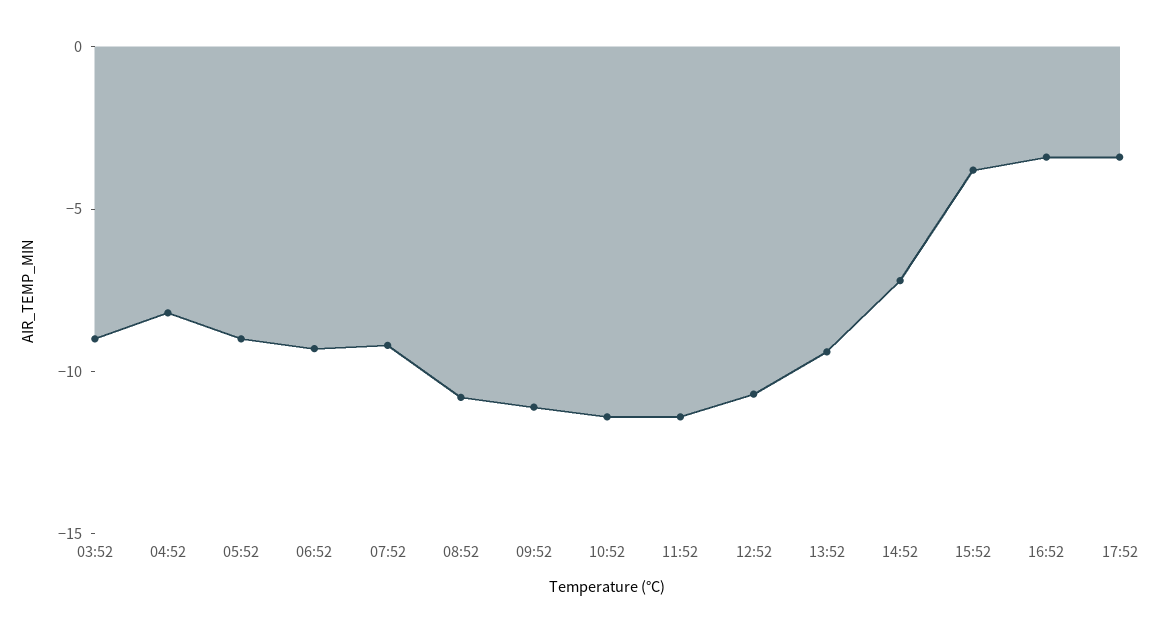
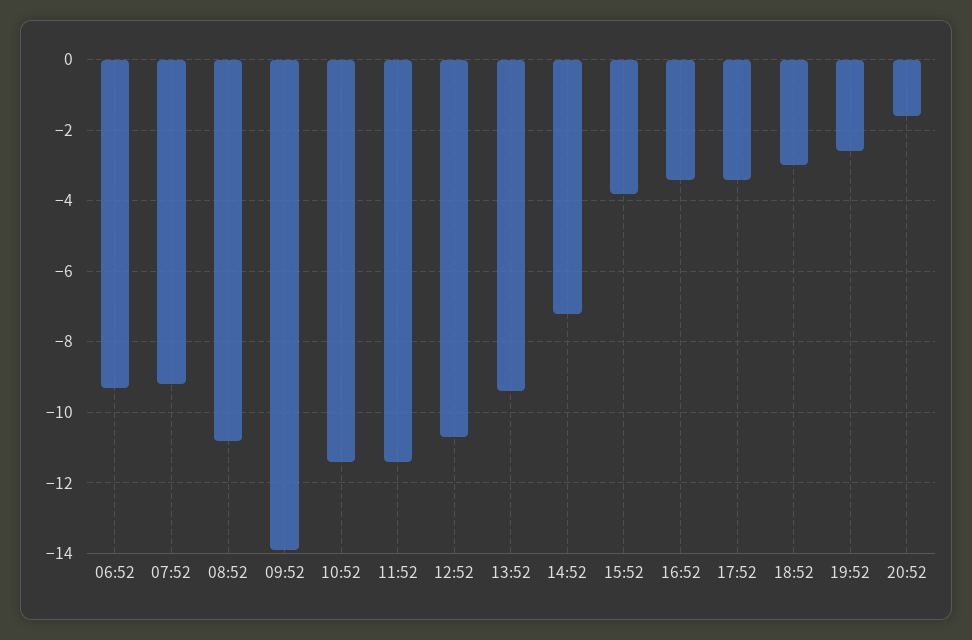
03:52: -9 -> none
04:52: -8 -> none
05:52: -9 -> none
09:52: -11 -> -14
18:52: none -> -3
19:52: none -> -2.5
20:52: none -> -1.5

